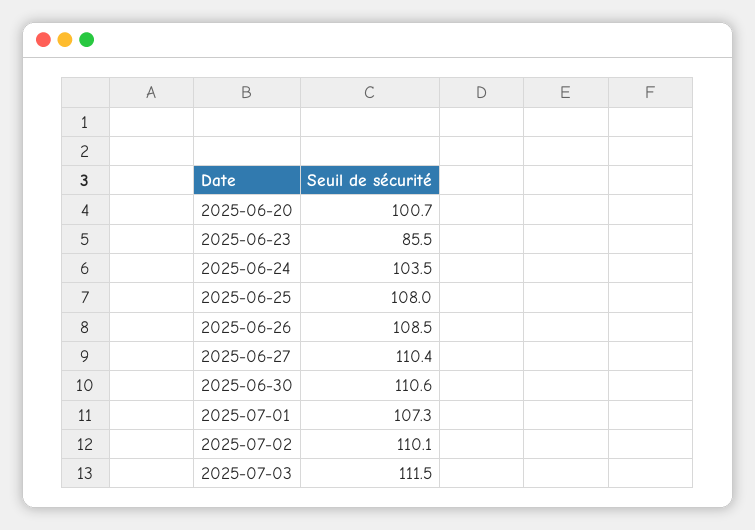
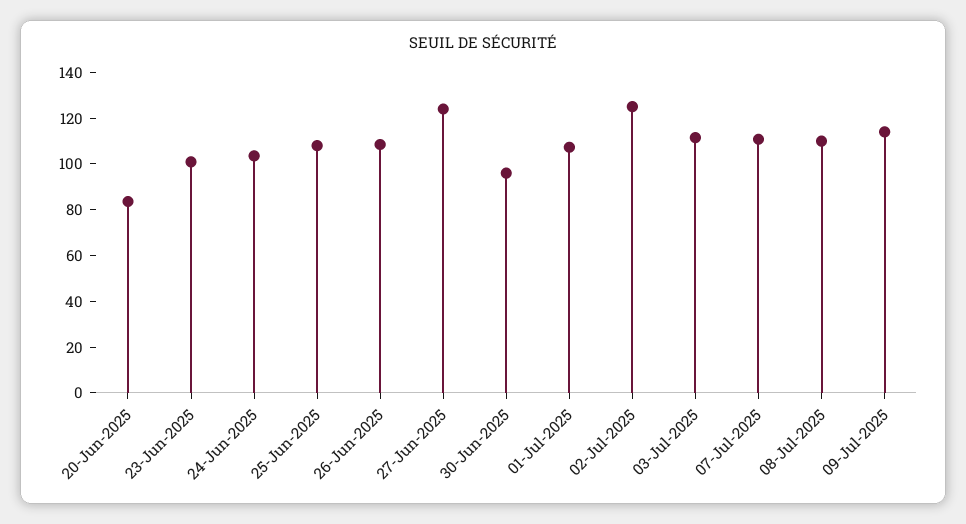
2025-06-20: 100.7 -> 85
2025-06-23: 85.5 -> 100
2025-06-27: 110.4 -> 125
2025-06-30: 110.6 -> 95
2025-07-02: 110.1 -> 125
07-Jul-2025: none -> 110
08-Jul-2025: none -> 110
09-Jul-2025: none -> 115

